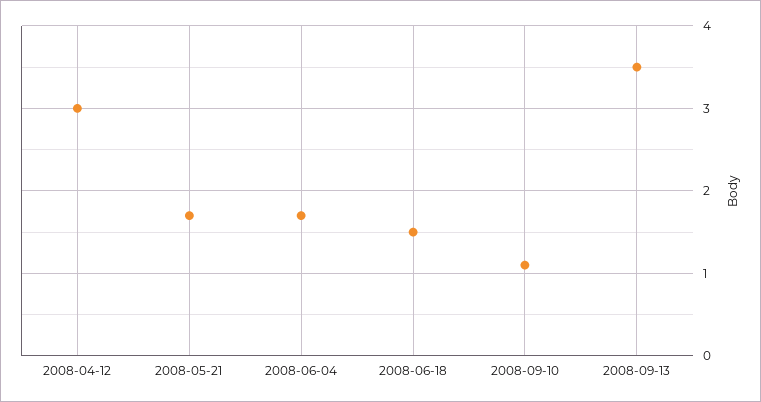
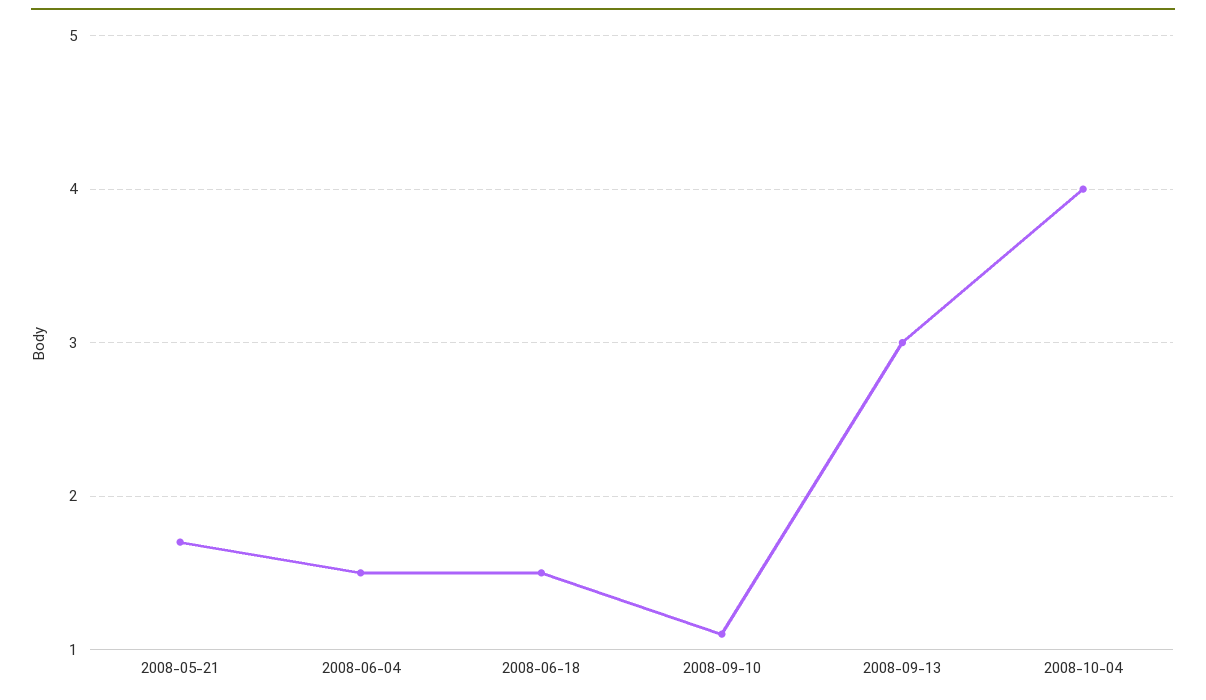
2008-04-12: 3 -> none
2008-06-04: 1.7 -> 1.5
2008-09-13: 3.5 -> 3
2008-10-04: none -> 4

